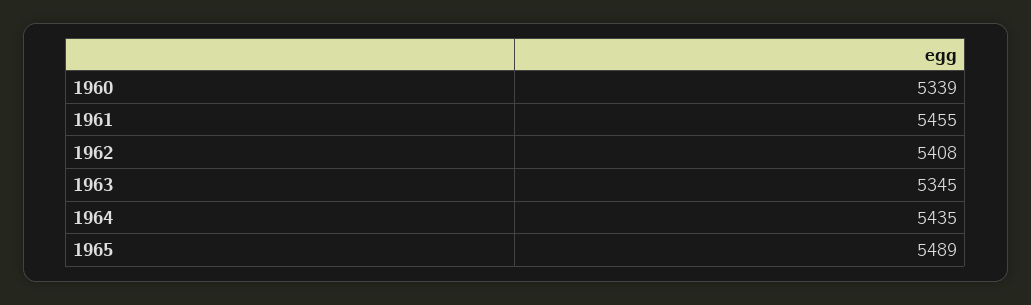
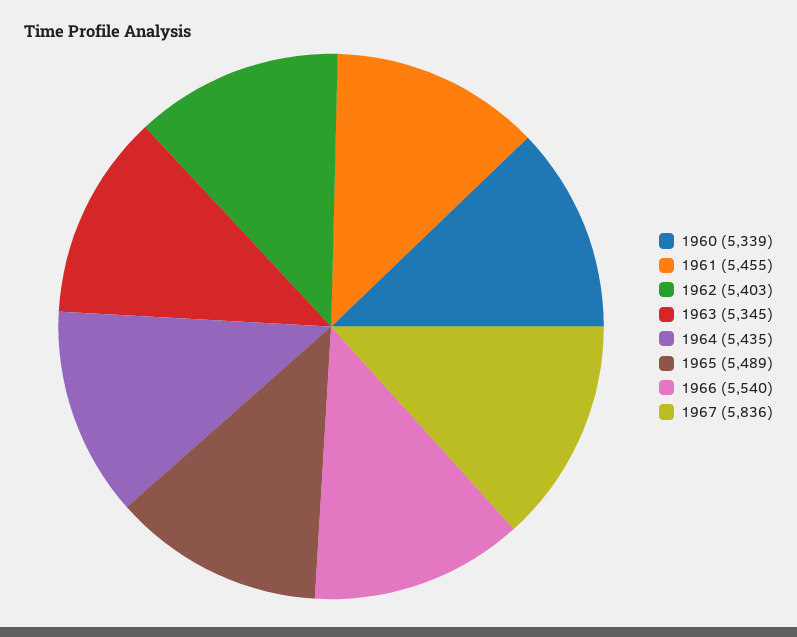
1962: 5408 -> 5403
1966: none -> 5540
1967: none -> 5836

